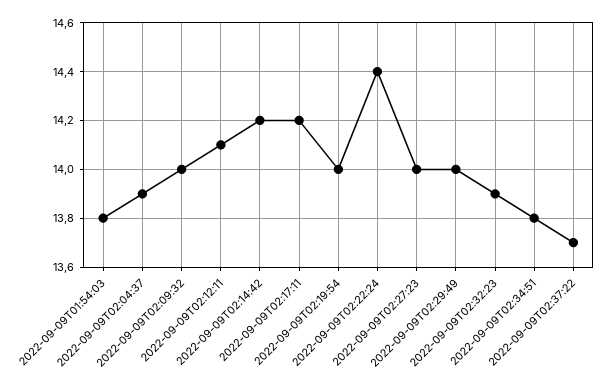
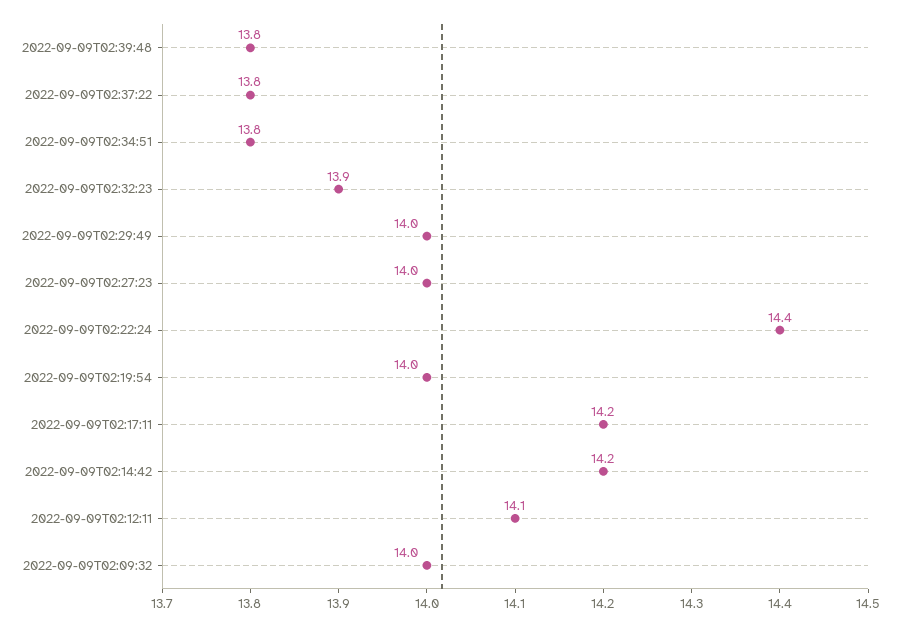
2022-09-09T01:54:03: 13.8 -> none
2022-09-09T02:04:37: 13.9 -> none
2022-09-09T02:37:22: 13.7 -> 13.8
2022-09-09T02:39:48: none -> 13.8

